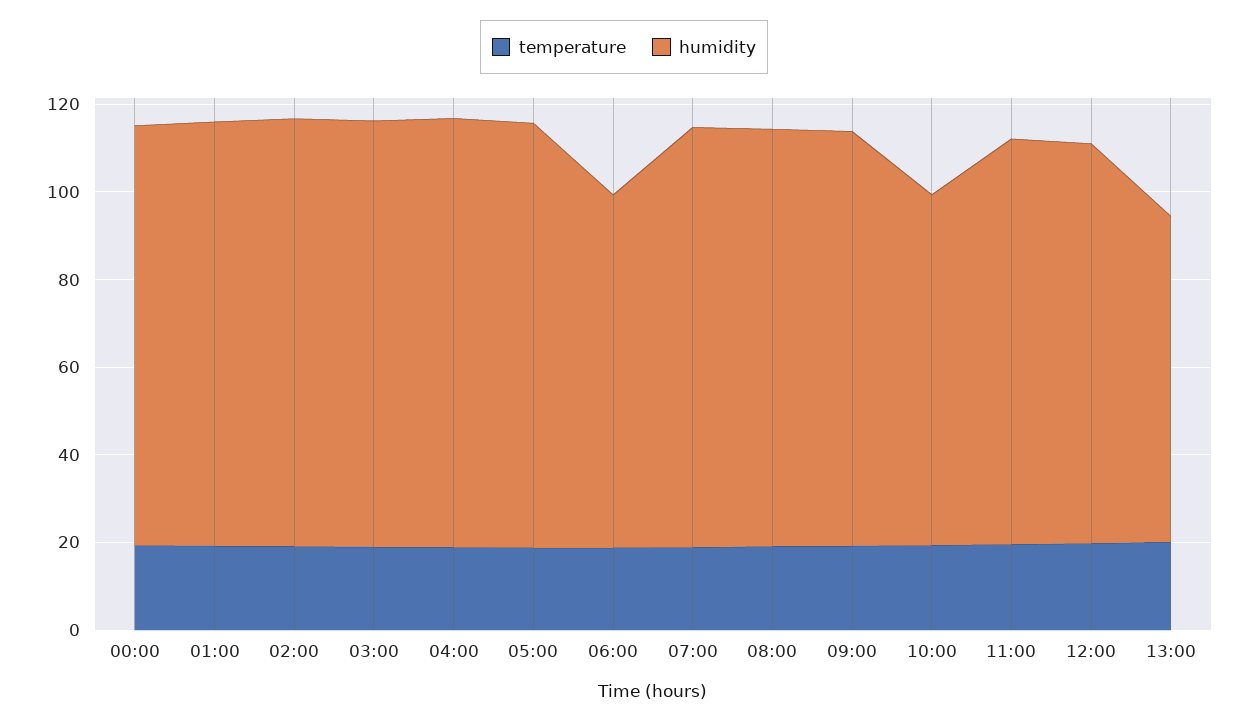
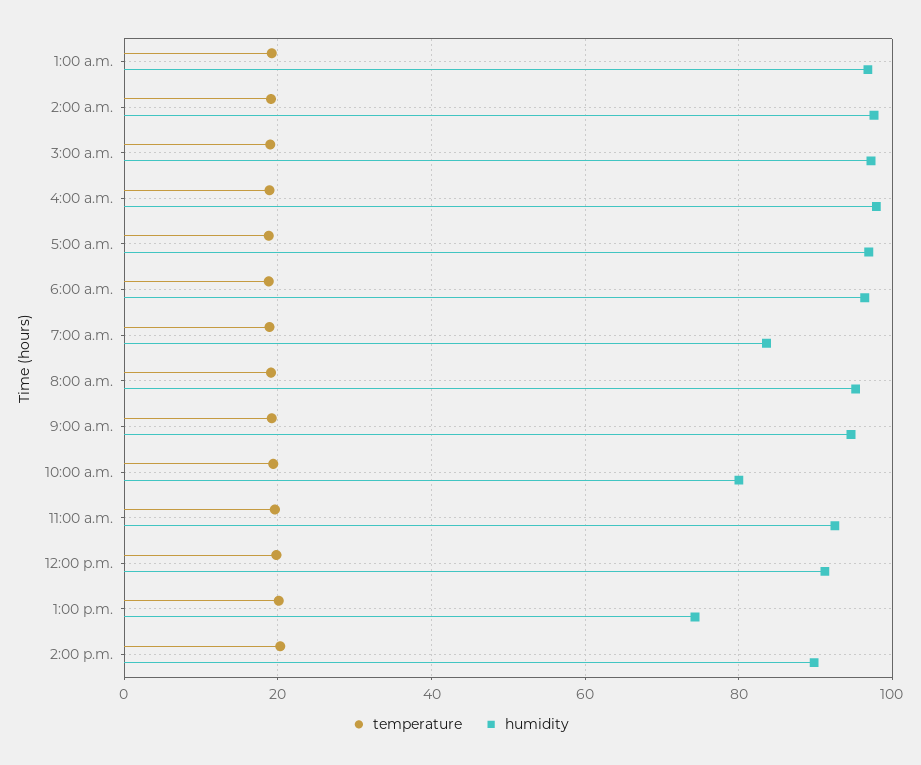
temperature, 00:00: 20 -> none
humidity, 00:00: 95 -> none
humidity, 06:00: 80 -> 96
humidity, 07:00: 95 -> 84
temperature, 2:00 p.m.: none -> 20
humidity, 2:00 p.m.: none -> 90

